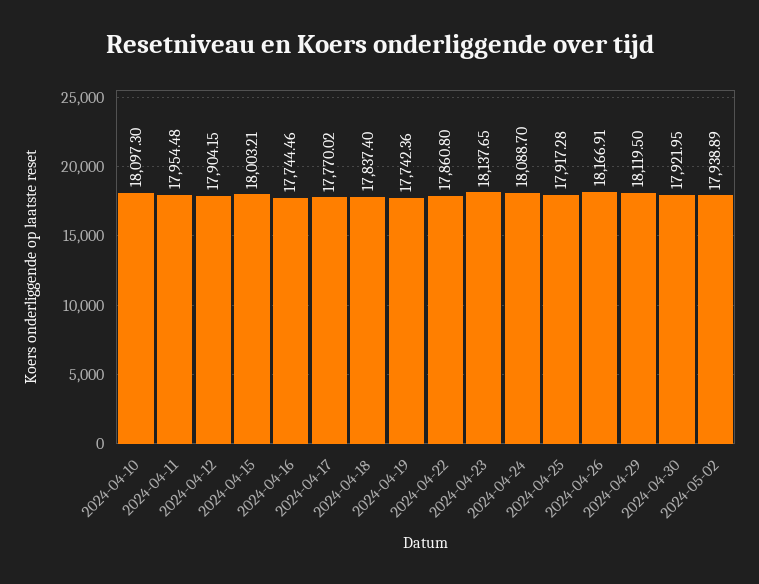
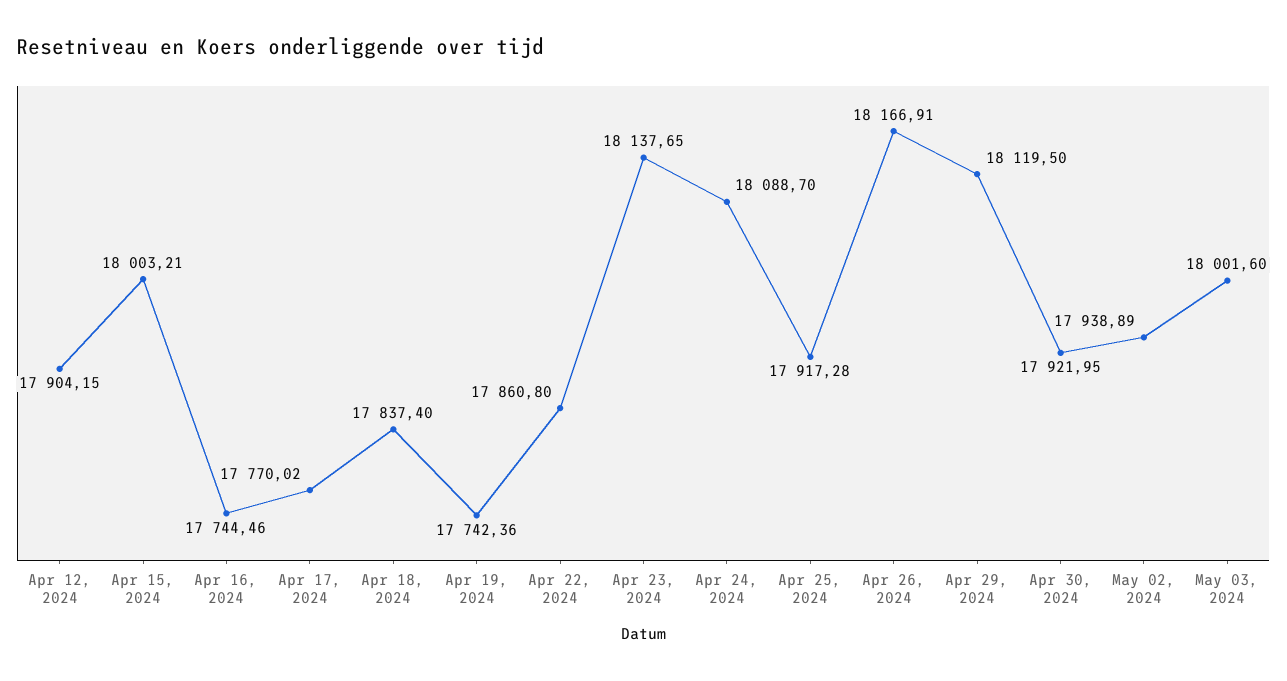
2024-04-10: 18097.3 -> none
2024-04-11: 17954.48 -> none
May 03, 2024: none -> 18001.6

